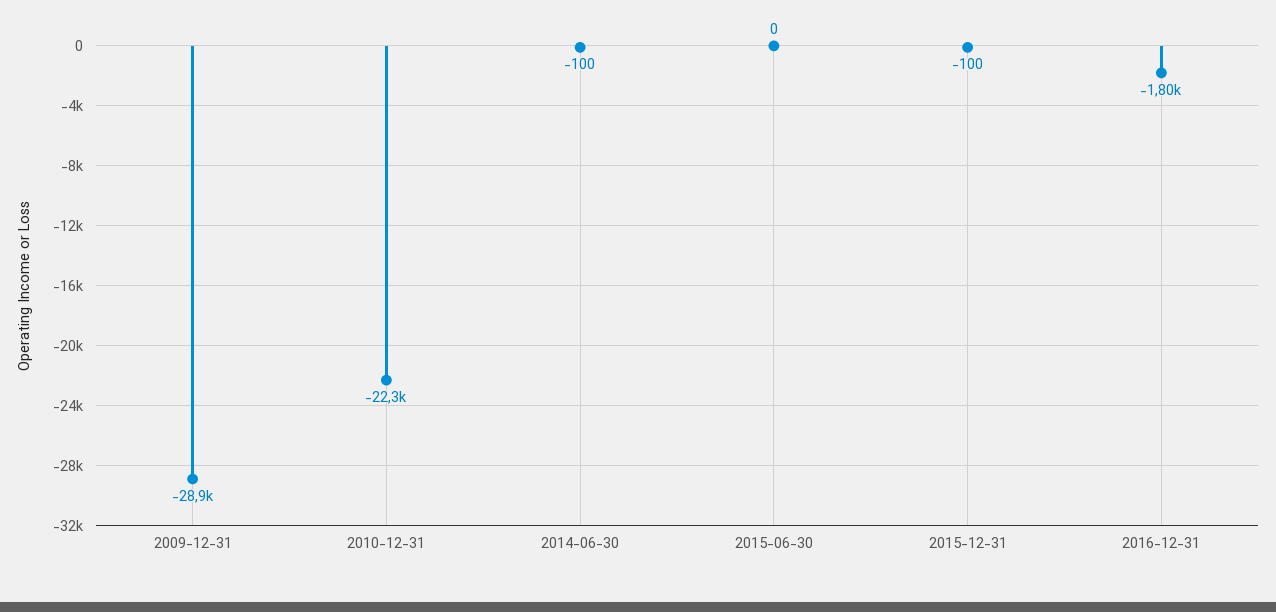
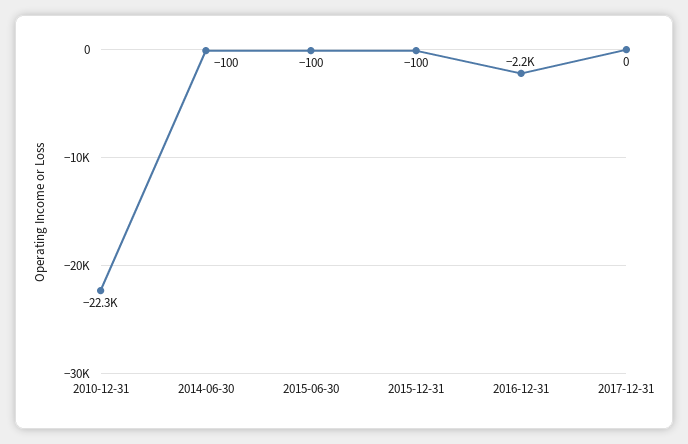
2009-12-31: -28900 -> none
2015-06-30: 0 -> -100
2016-12-31: -1800 -> -2200
2017-12-31: none -> 0

